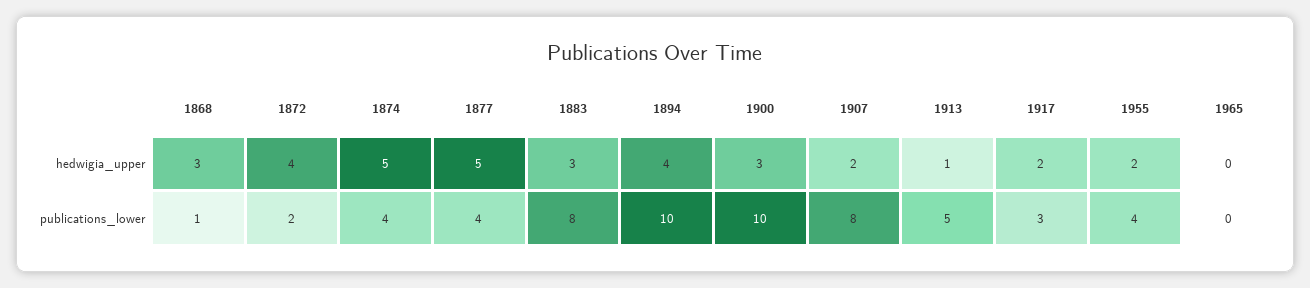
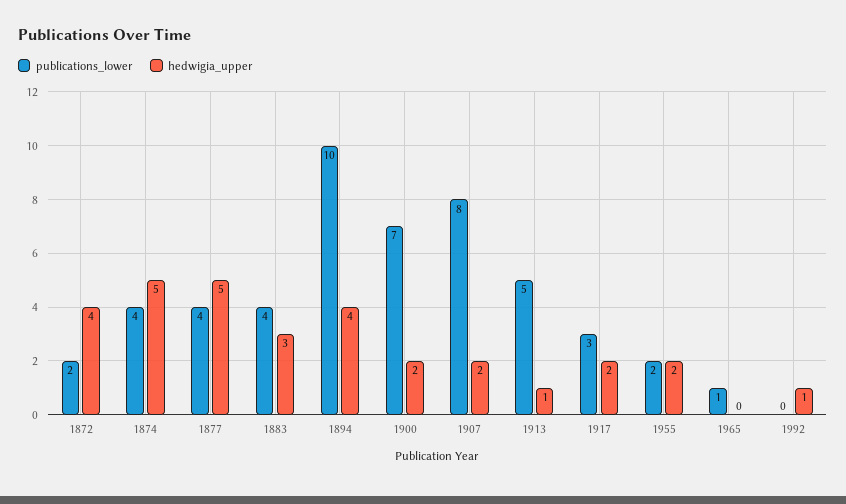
hedwigia_upper, 1868: 3 -> none
hedwigia_upper, 1900: 3 -> 2
publications_lower, 1868: 1 -> none
publications_lower, 1883: 8 -> 4
publications_lower, 1900: 10 -> 7
publications_lower, 1955: 4 -> 2
publications_lower, 1965: 0 -> 1
publications_lower, 1992: none -> 0
hedwigia_upper, 1992: none -> 1

